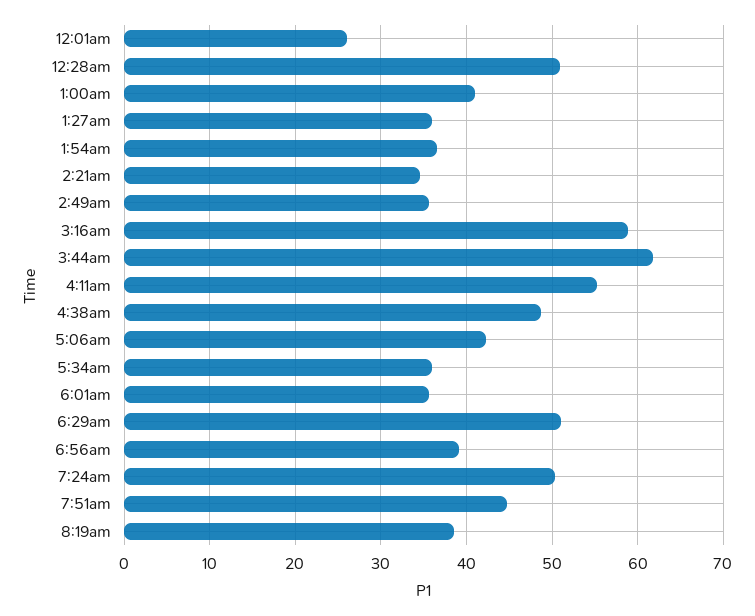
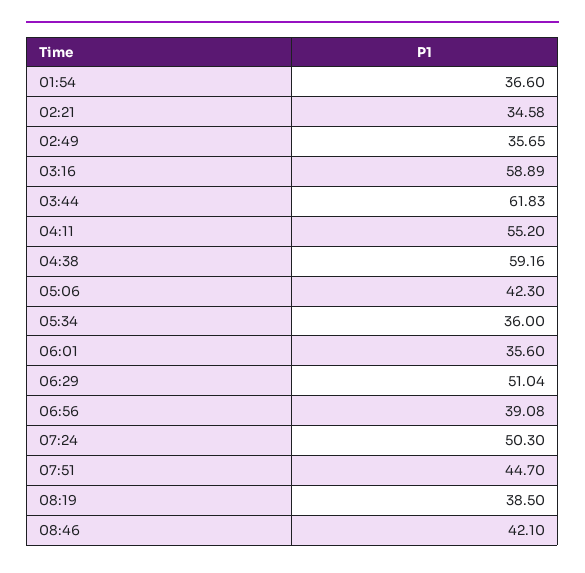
12:01am: 26 -> none
12:28am: 51 -> none
1:00am: 41 -> none
1:27am: 36 -> none
4:38am: 49 -> 59.16
08:46: none -> 42.1

